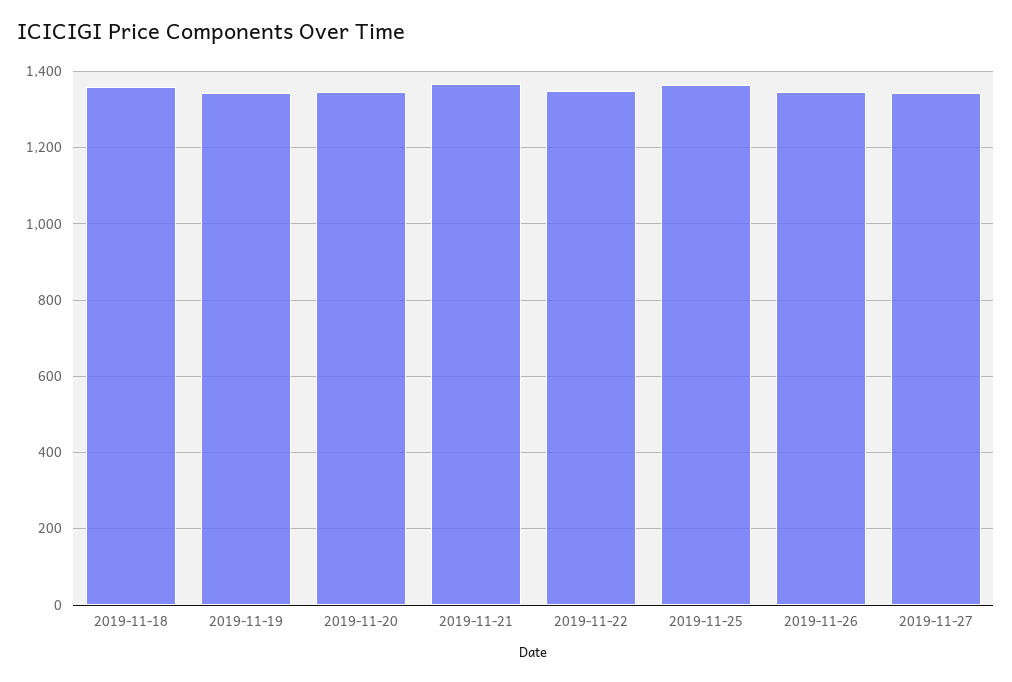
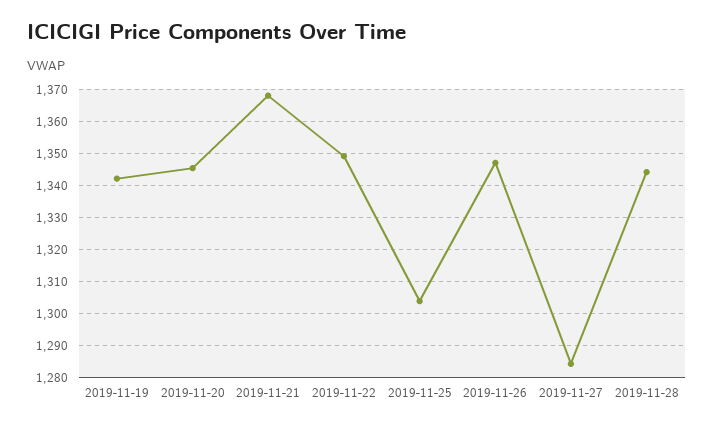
2019-11-18: 1360 -> none
2019-11-25: 1360 -> 1304
2019-11-27: 1340 -> 1284
2019-11-28: none -> 1344

